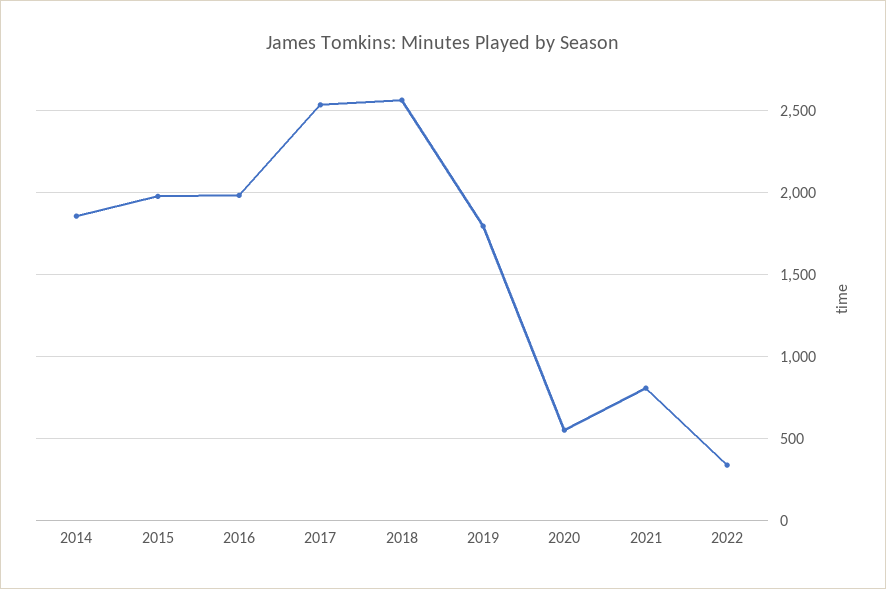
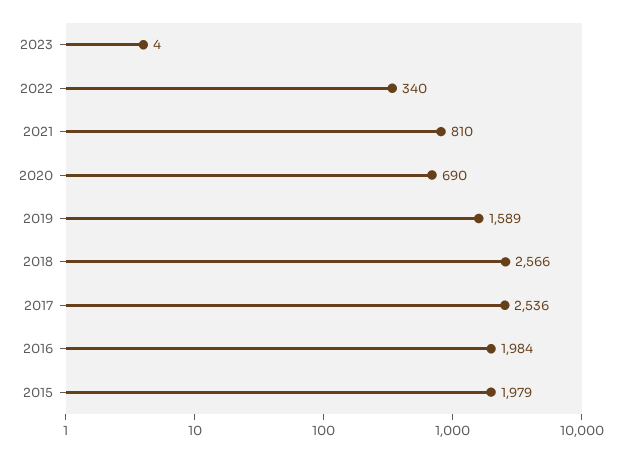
2014: 1850 -> none
2019: 1800 -> 1589
2020: 550 -> 690
2023: none -> 4

